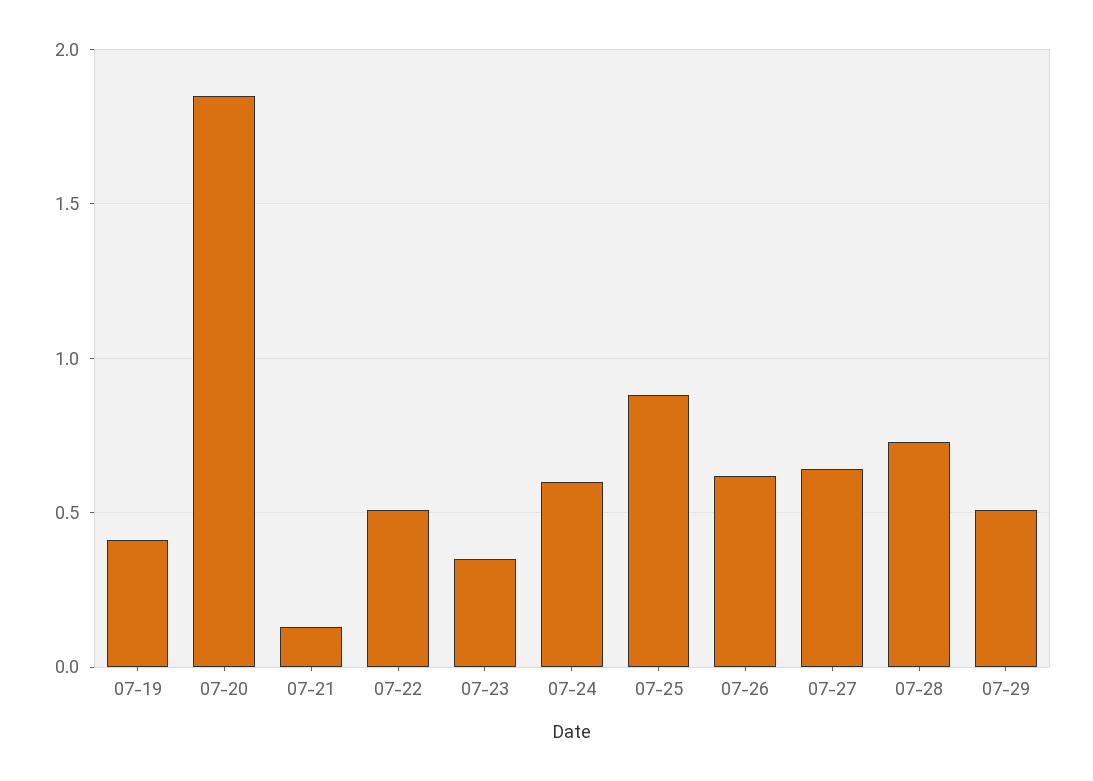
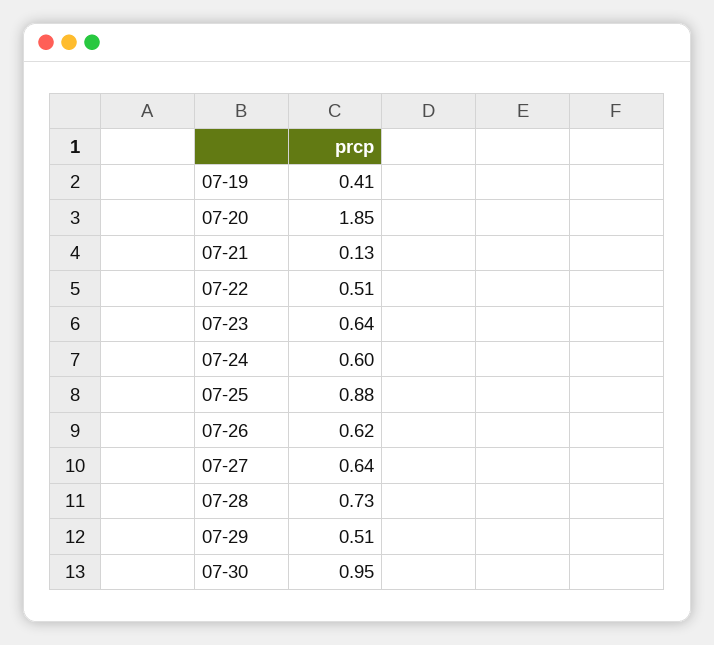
07-23: 0.35 -> 0.64
07-30: none -> 0.95

